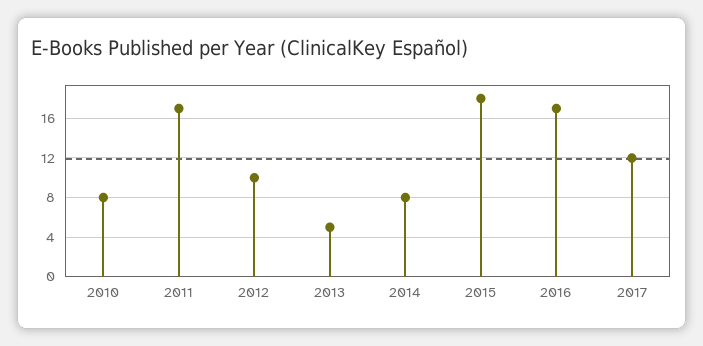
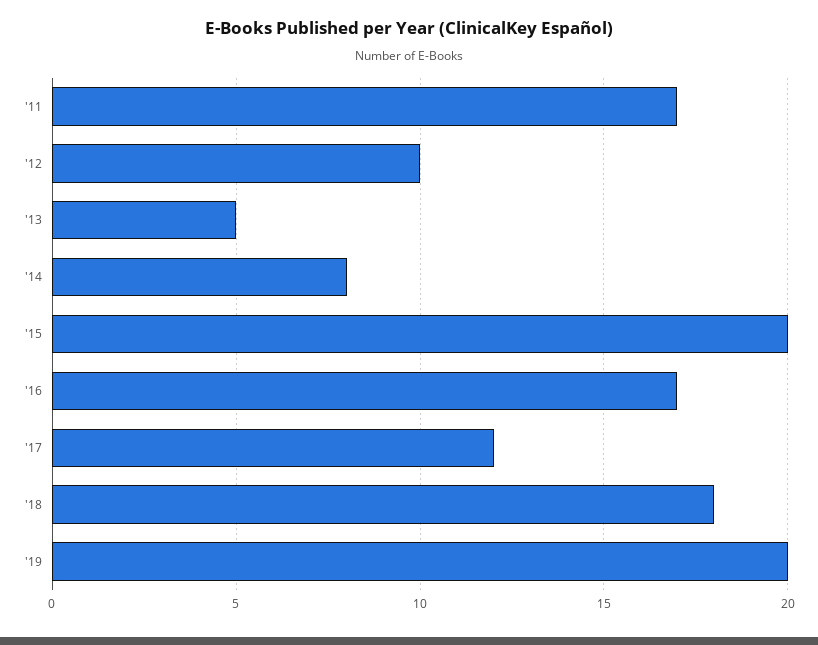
2010: 8 -> none
2015: 18 -> 20
'18: none -> 18
'19: none -> 20

